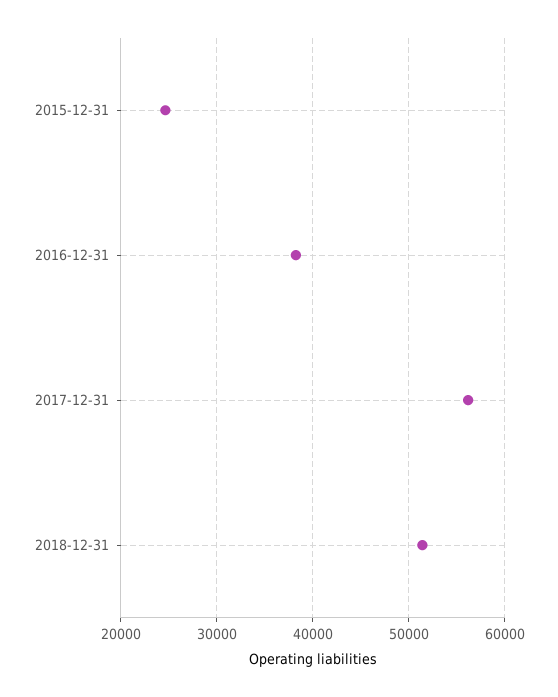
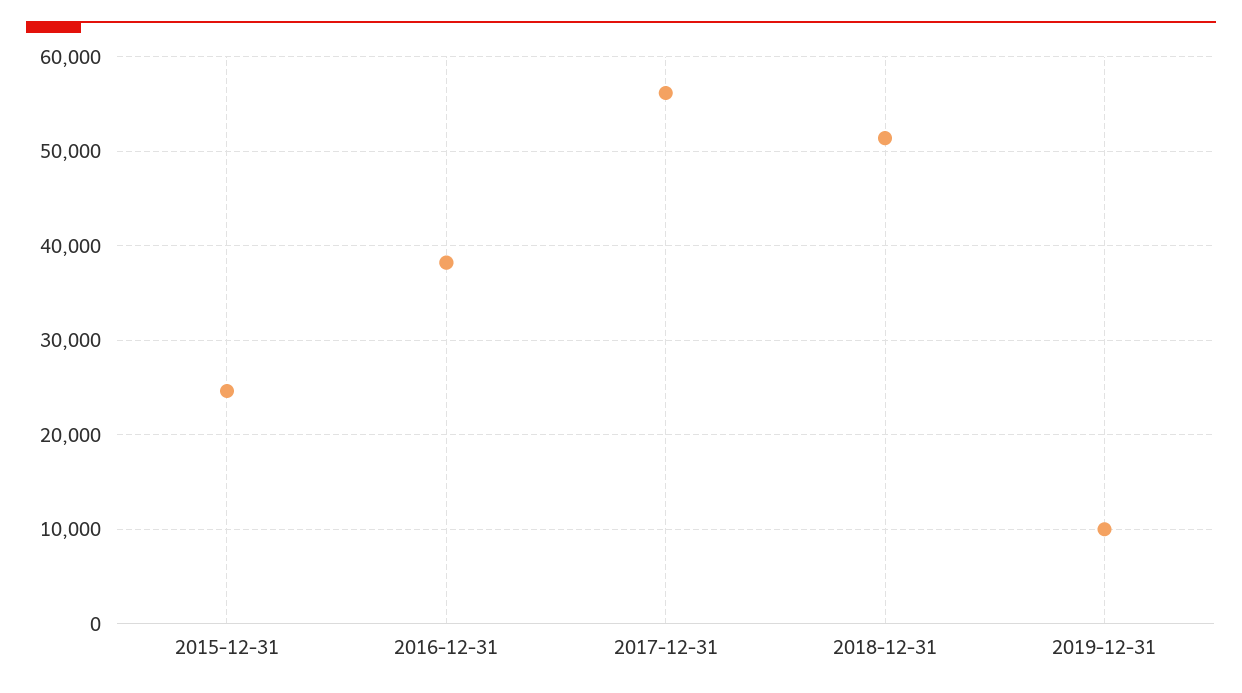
2019-12-31: none -> 10000

